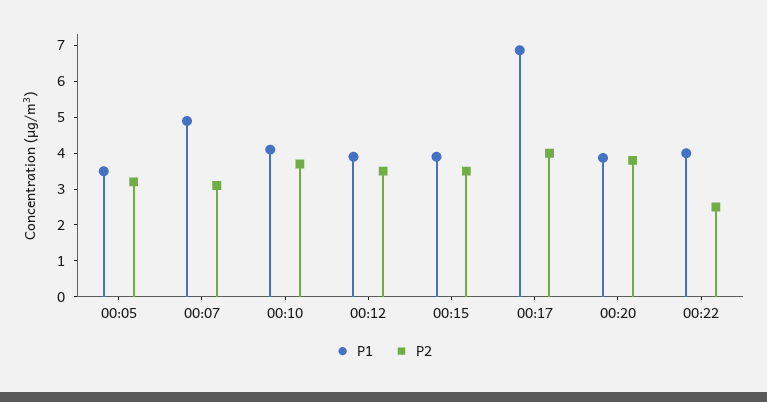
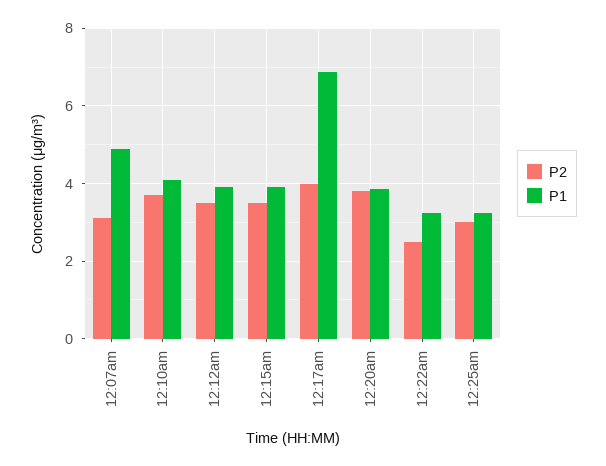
P1, 00:05: 3.5 -> none
P2, 00:05: 3.25 -> none
P1, 00:22: 4 -> 3.2
P2, 12:25am: none -> 3
P1, 12:25am: none -> 3.2

